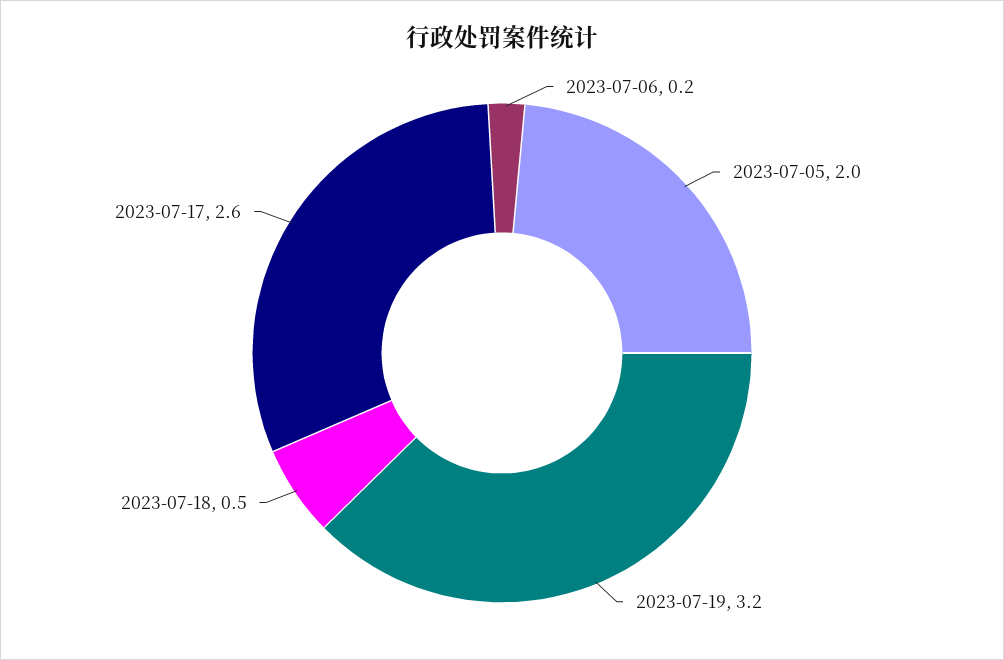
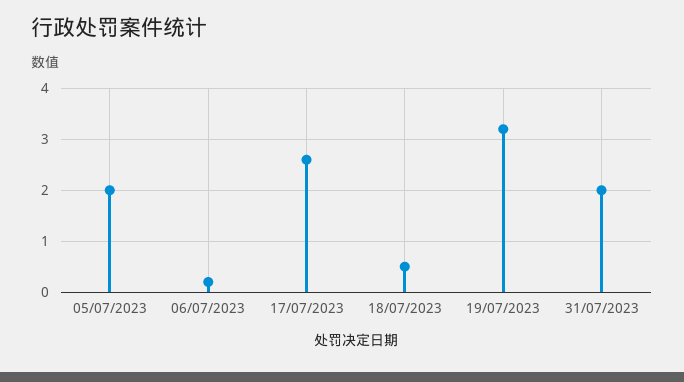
31/07/2023: none -> 2

